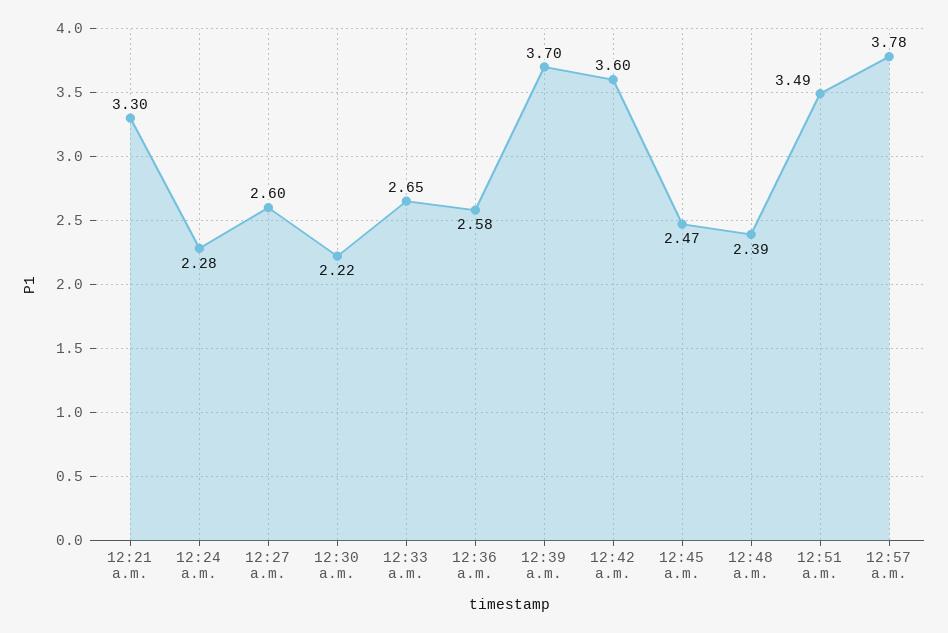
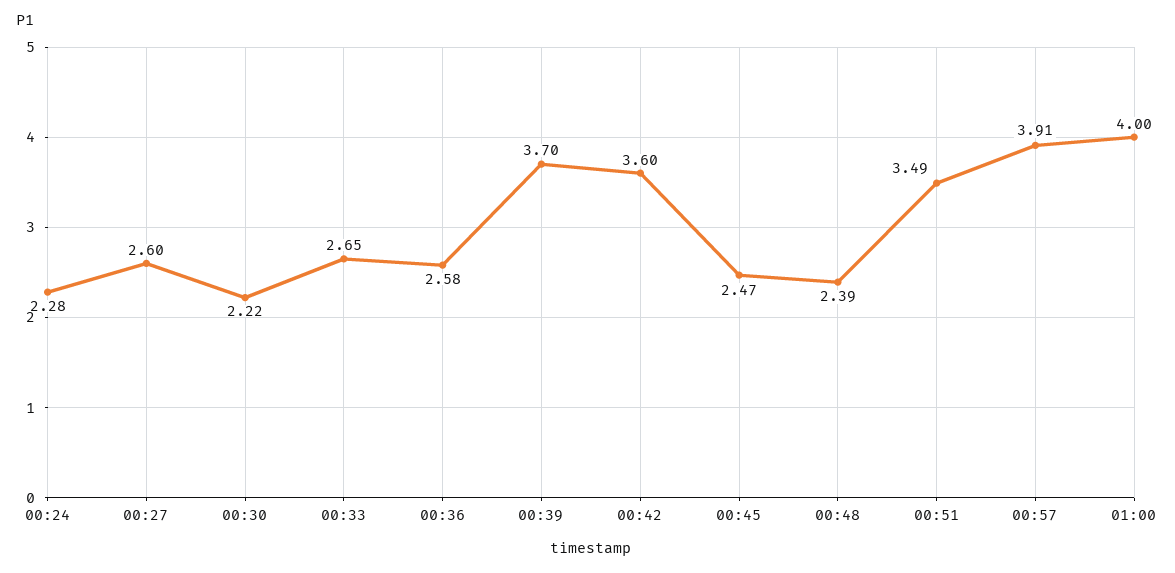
12:21 a.m.: 3.3 -> none
12:57 a.m.: 3.78 -> 3.91
01:00: none -> 4

